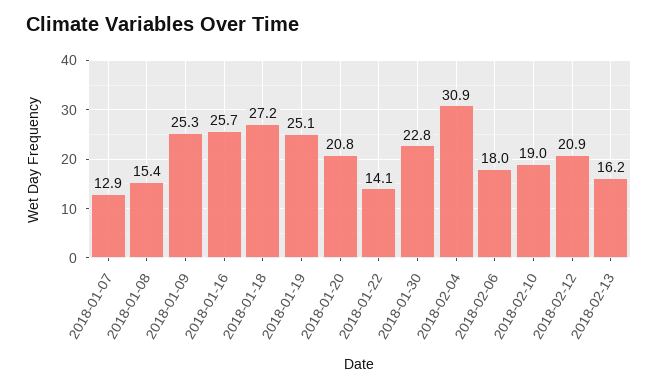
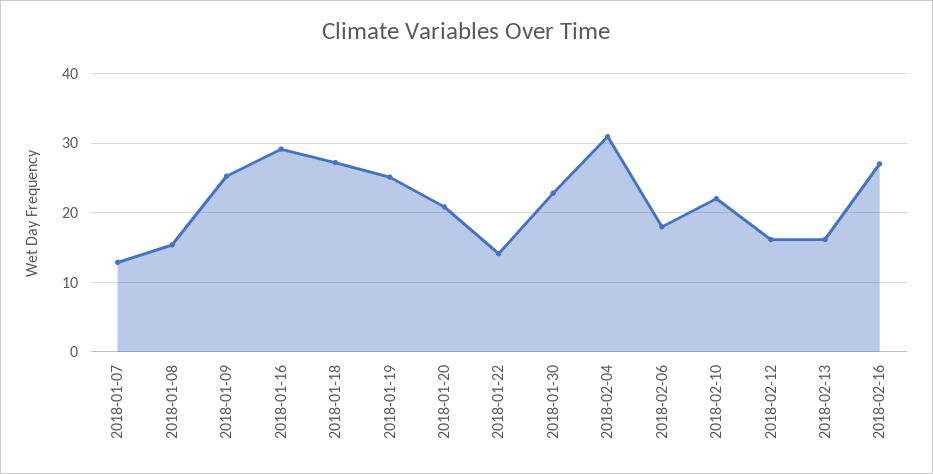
2018-01-16: 25.7 -> 29
2018-02-10: 19 -> 22
2018-02-12: 20.9 -> 16
2018-02-16: none -> 27

